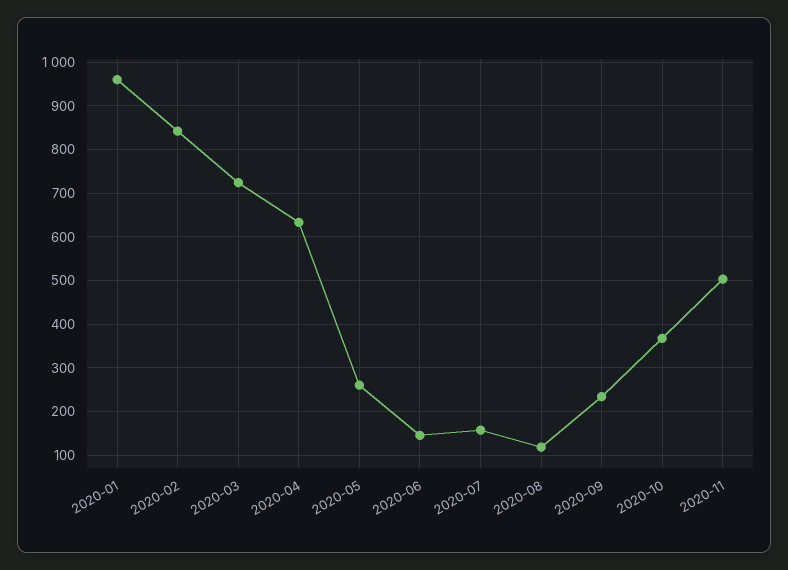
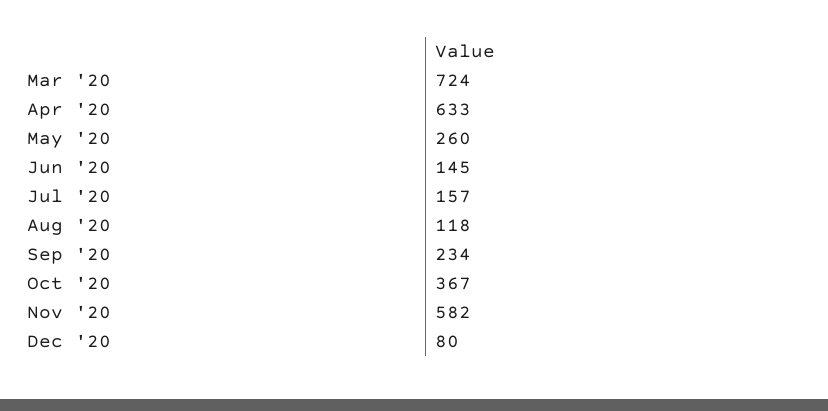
2020-01: 960 -> none
2020-02: 840 -> none
2020-11: 500 -> 582
Dec '20: none -> 80

